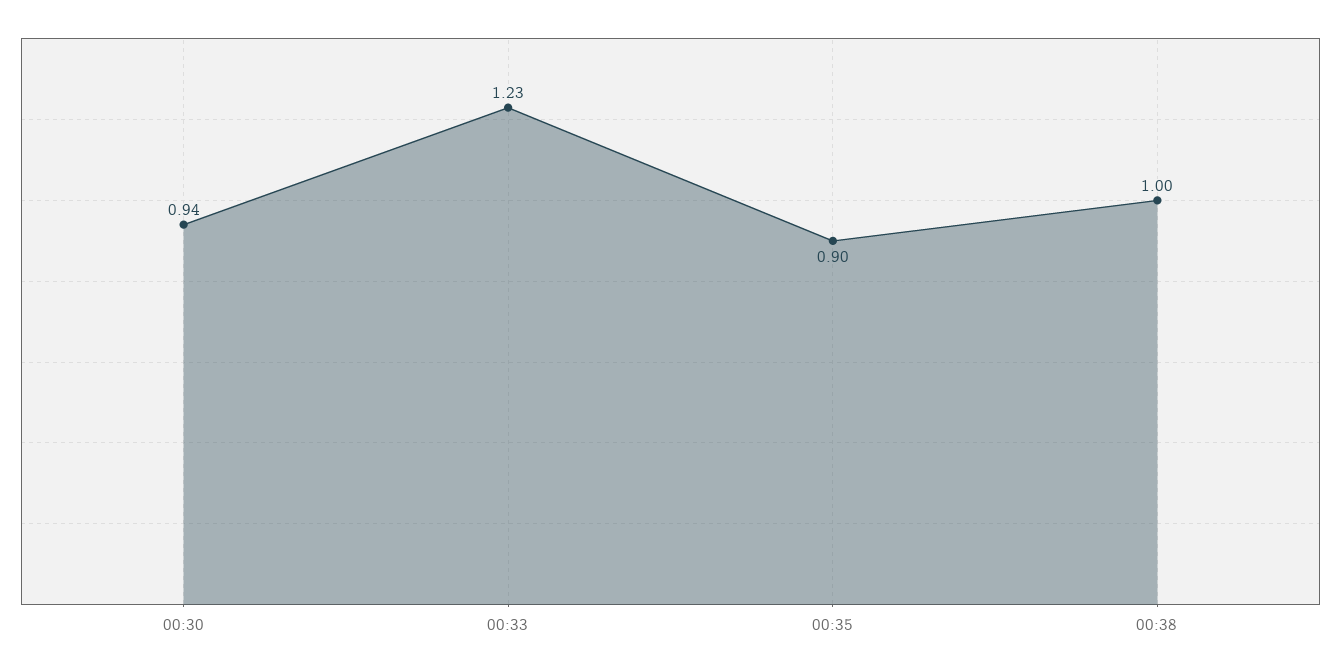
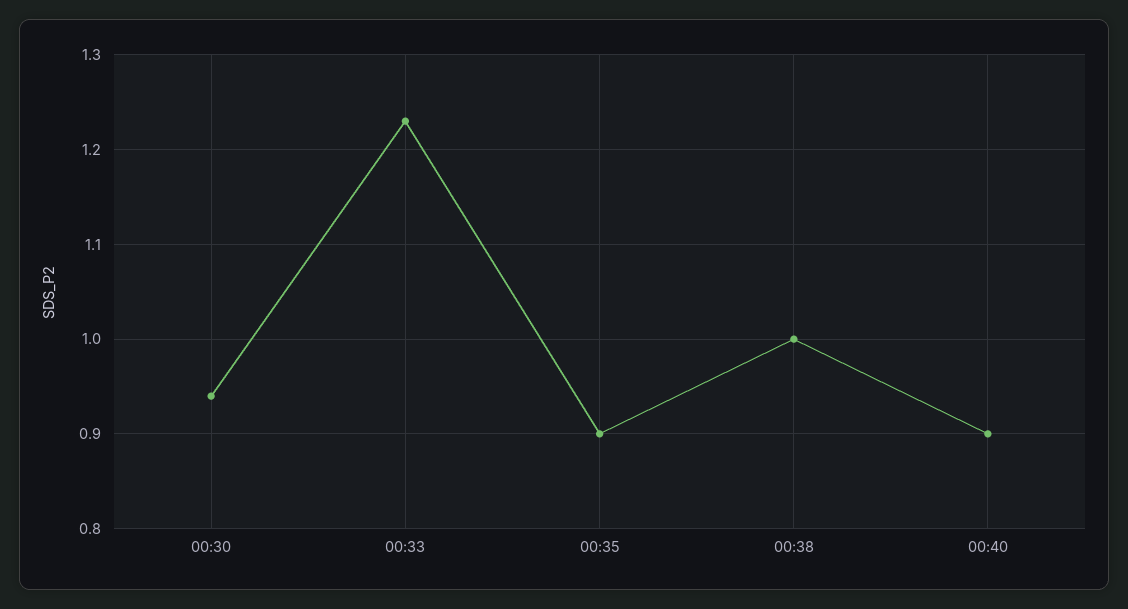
00:40: none -> 0.9

